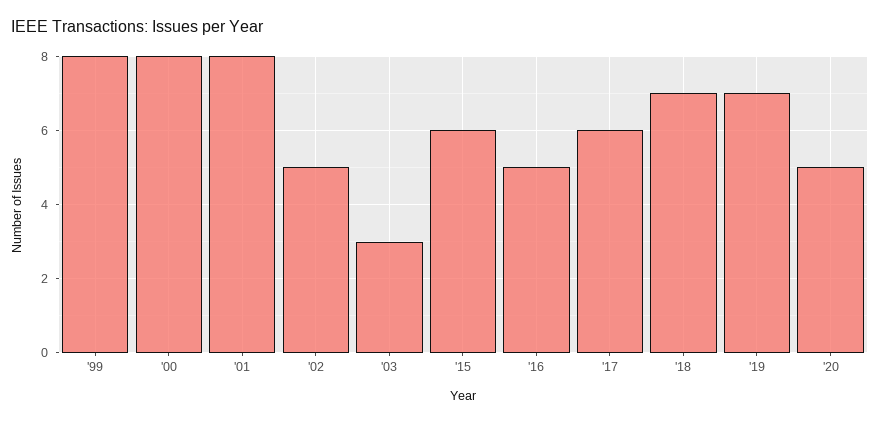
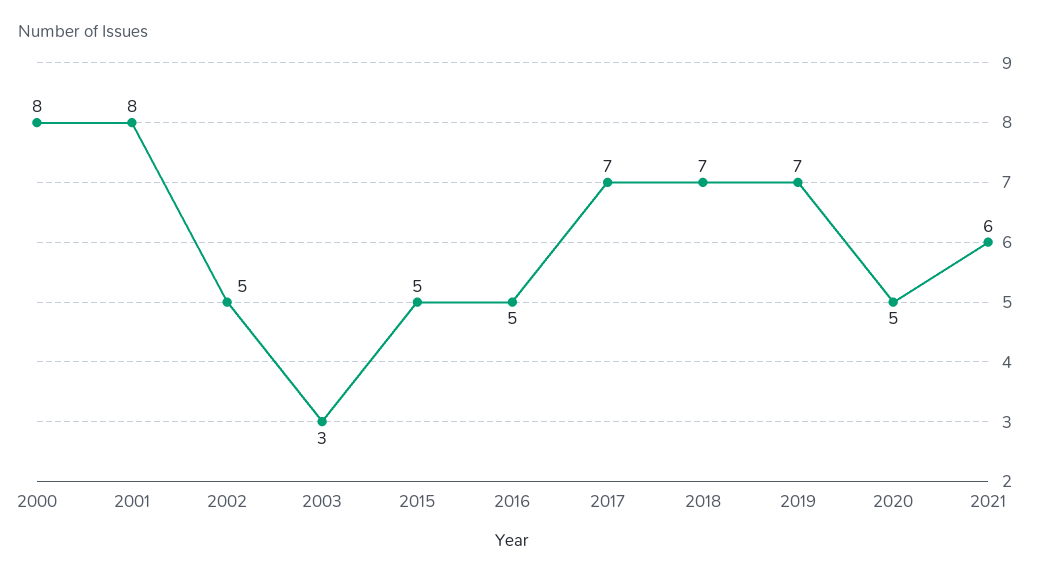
'99: 8 -> none
'15: 6 -> 5
'17: 6 -> 7
2021: none -> 6

